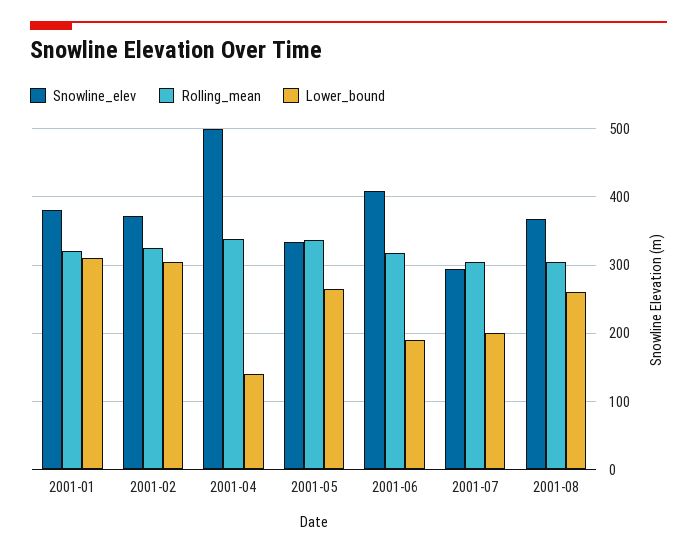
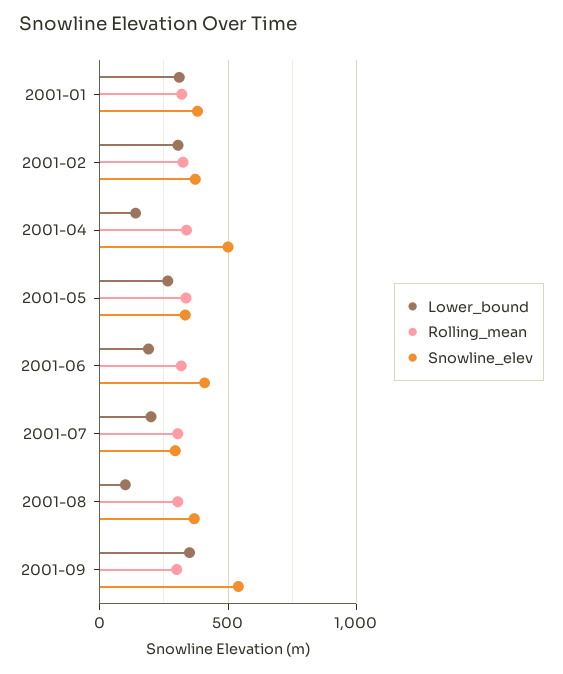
Lower_bound, 2001-08: 260 -> 100
Lower_bound, 2001-09: none -> 350
Rolling_mean, 2001-09: none -> 300
Snowline_elev, 2001-09: none -> 550

